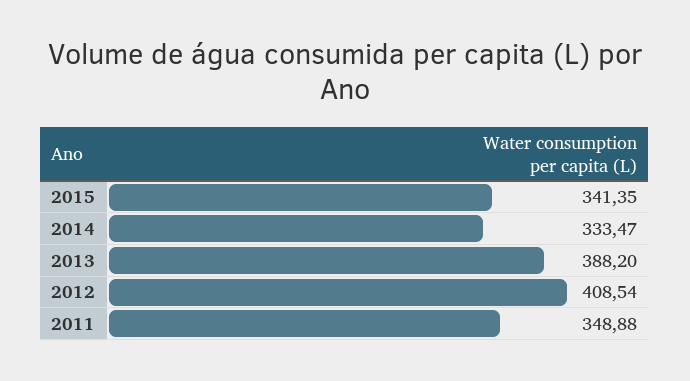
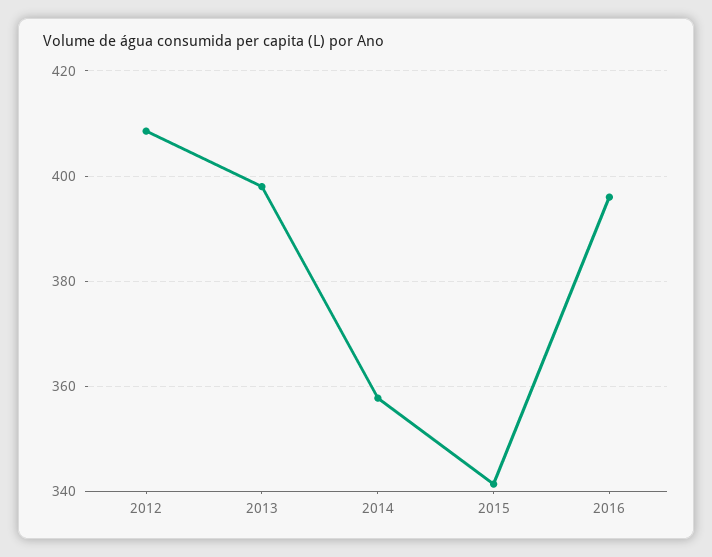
2014: 333.47 -> 358
2013: 388.2 -> 398
2011: 348.88 -> none
2016: none -> 396

